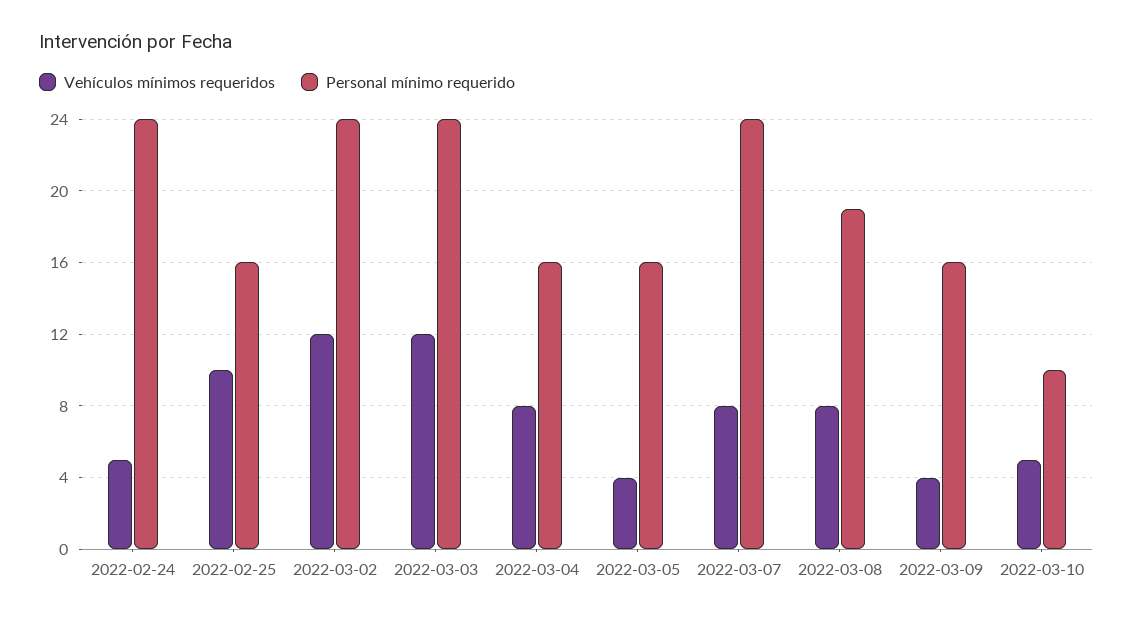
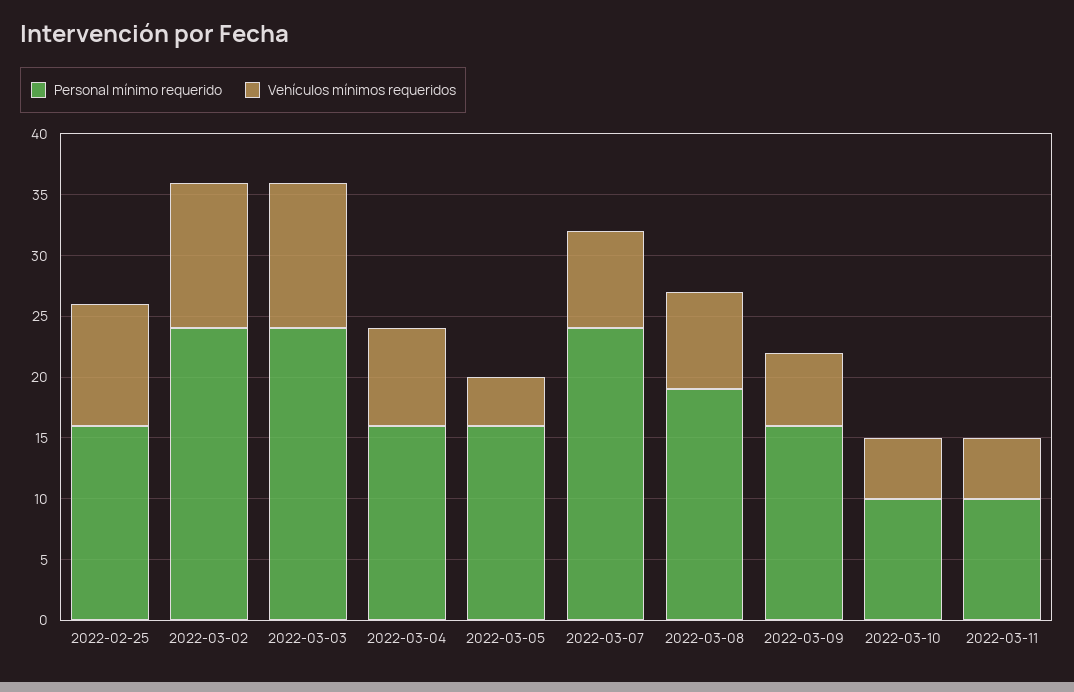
Vehículos mínimos requeridos, 2022-02-24: 5 -> none
Personal mínimo requerido, 2022-02-24: 24 -> none
Vehículos mínimos requeridos, 2022-03-09: 4 -> 6
Personal mínimo requerido, 2022-03-11: none -> 10
Vehículos mínimos requeridos, 2022-03-11: none -> 5

